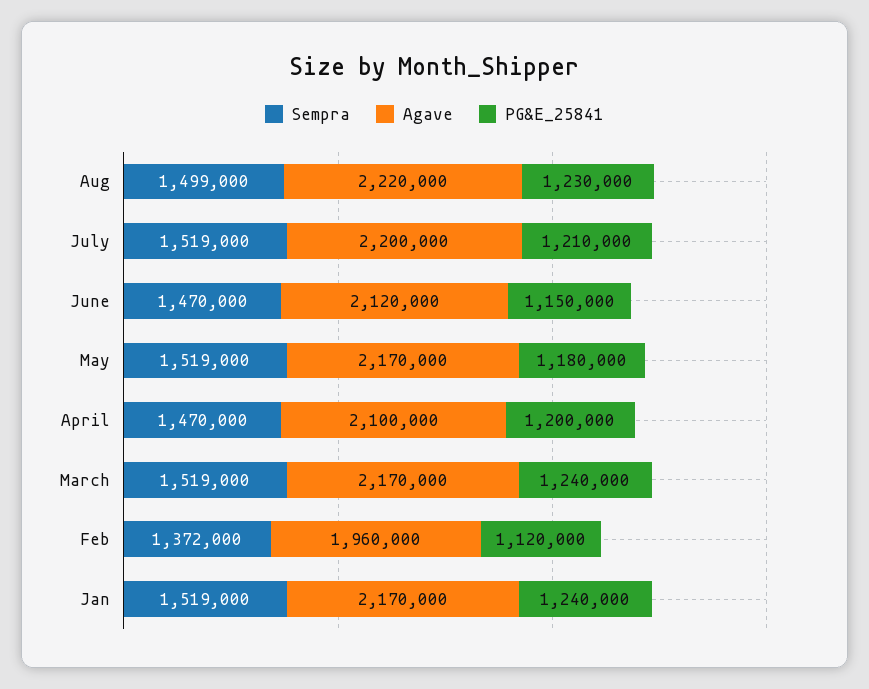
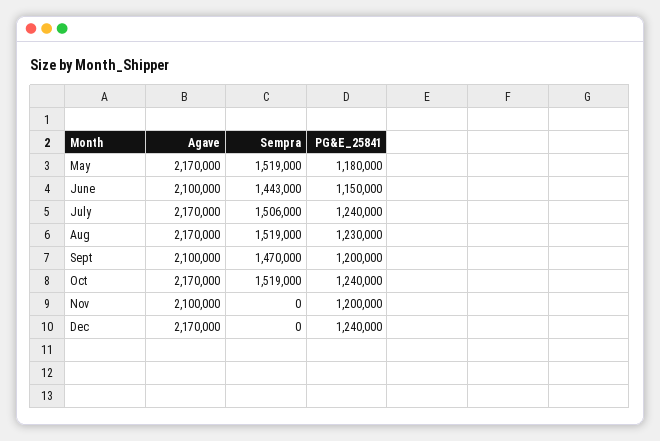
Sempra, Aug: 1499000 -> 1519000
Agave, Aug: 2220000 -> 2170000
Sempra, July: 1519000 -> 1506000
Agave, July: 2200000 -> 2170000
PG&E_25841, July: 1210000 -> 1240000
Sempra, June: 1470000 -> 1443000
Agave, June: 2120000 -> 2100000
Sempra, April: 1470000 -> none
Agave, April: 2100000 -> none
PG&E_25841, April: 1200000 -> none
Sempra, March: 1519000 -> none
Agave, March: 2170000 -> none
PG&E_25841, March: 1240000 -> none
Sempra, Feb: 1372000 -> none
Agave, Feb: 1960000 -> none
PG&E_25841, Feb: 1120000 -> none
Sempra, Jan: 1519000 -> none
Agave, Jan: 2170000 -> none
PG&E_25841, Jan: 1240000 -> none
Agave, Sept: none -> 2100000
Sempra, Sept: none -> 1470000
PG&E_25841, Sept: none -> 1200000
Agave, Oct: none -> 2170000
Sempra, Oct: none -> 1519000
PG&E_25841, Oct: none -> 1240000
Agave, Nov: none -> 2100000
Sempra, Nov: none -> 0
PG&E_25841, Nov: none -> 1200000
Agave, Dec: none -> 2170000
Sempra, Dec: none -> 0
PG&E_25841, Dec: none -> 1240000

